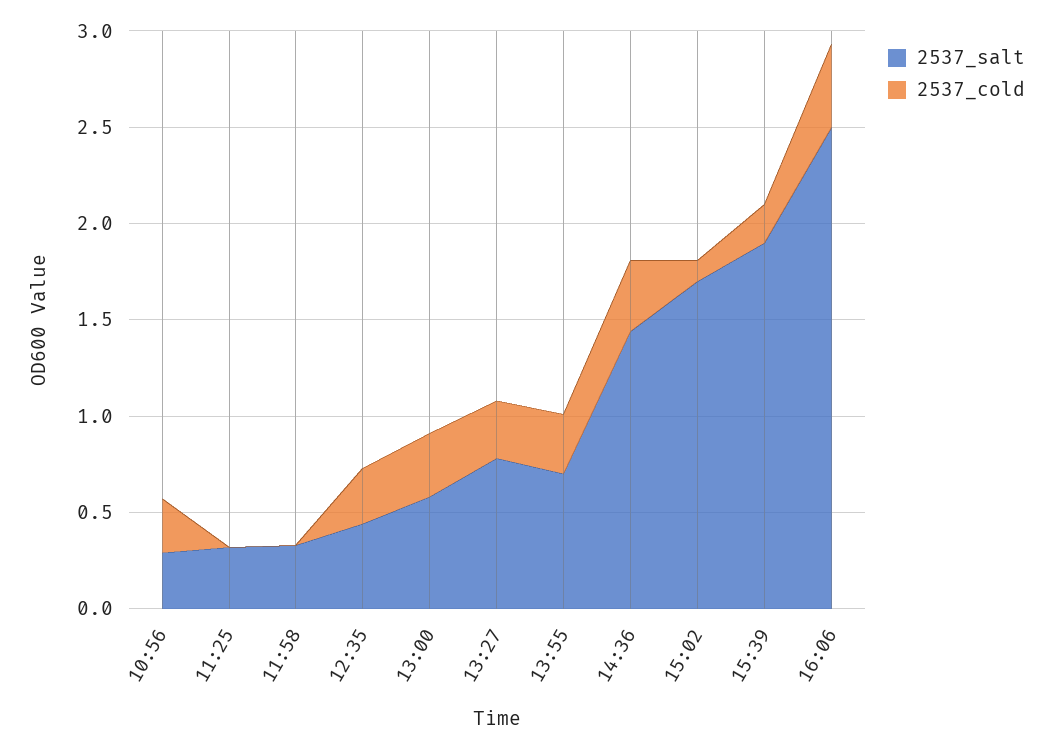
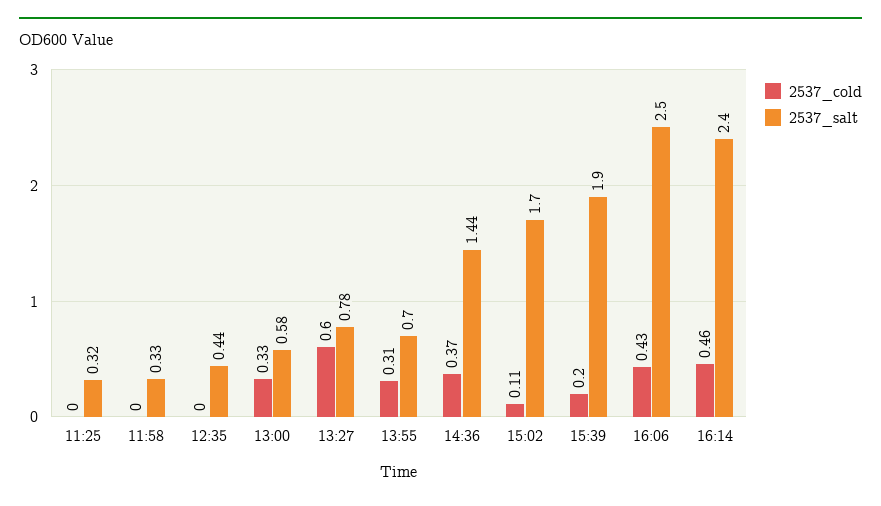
2537_salt, 10:56: 0.3 -> none
2537_cold, 10:56: 0.3 -> none
2537_cold, 12:35: 0.3 -> 0
2537_cold, 13:27: 0.3 -> 0.6
2537_cold, 16:14: none -> 0.46
2537_salt, 16:14: none -> 2.4

